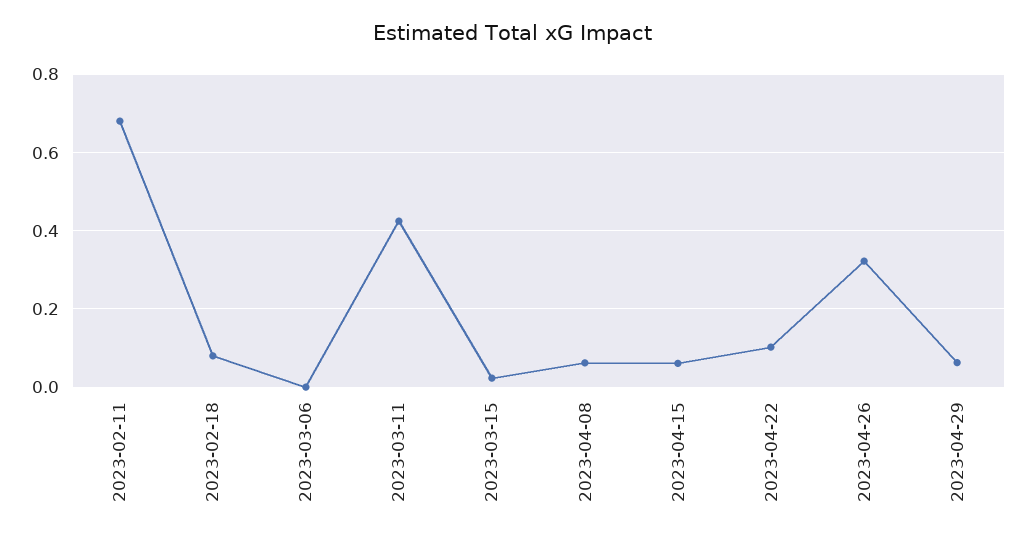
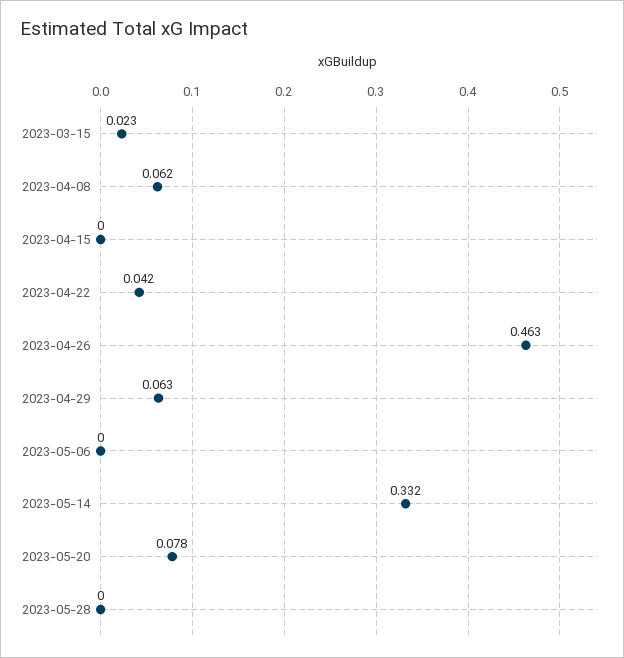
2023-02-11: 0.68 -> none
2023-02-18: 0.08 -> none
2023-03-06: 0 -> none
2023-03-11: 0.42 -> none
2023-04-15: 0.06 -> 0
2023-04-22: 0.1 -> 0.042
2023-04-26: 0.32 -> 0.463
2023-05-06: none -> 0
2023-05-14: none -> 0.332
2023-05-20: none -> 0.078
2023-05-28: none -> 0

